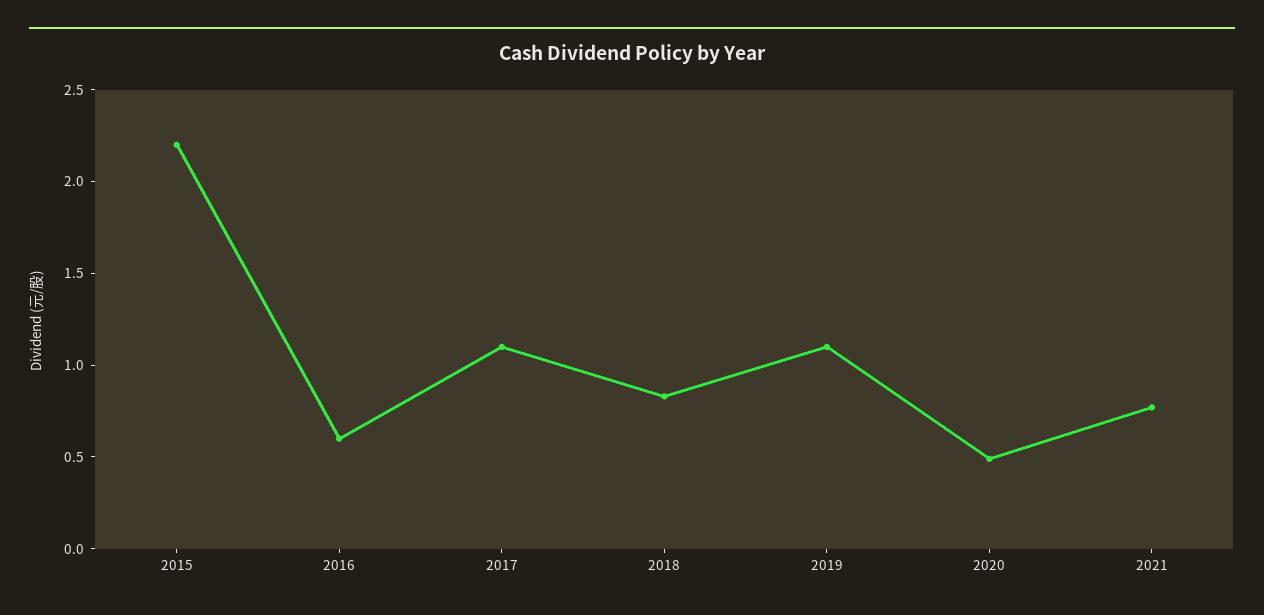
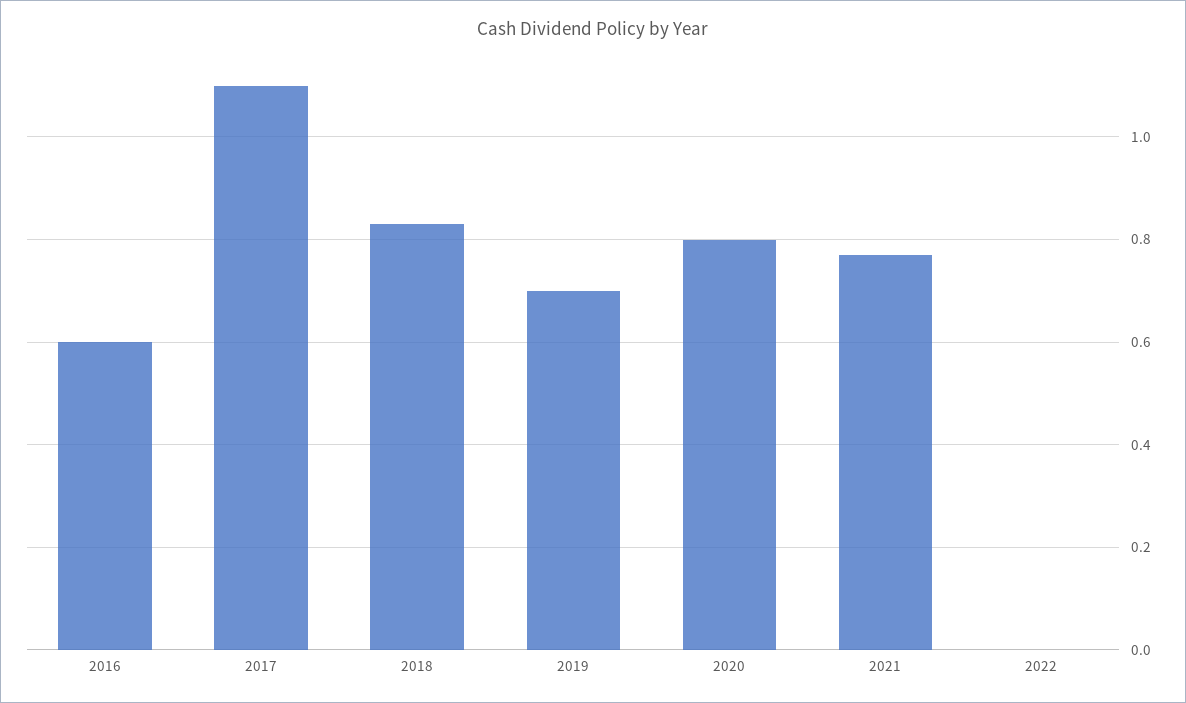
2015: 2.2 -> none
2019: 1.1 -> 0.7
2020: 0.5 -> 0.8
2022: none -> 0

